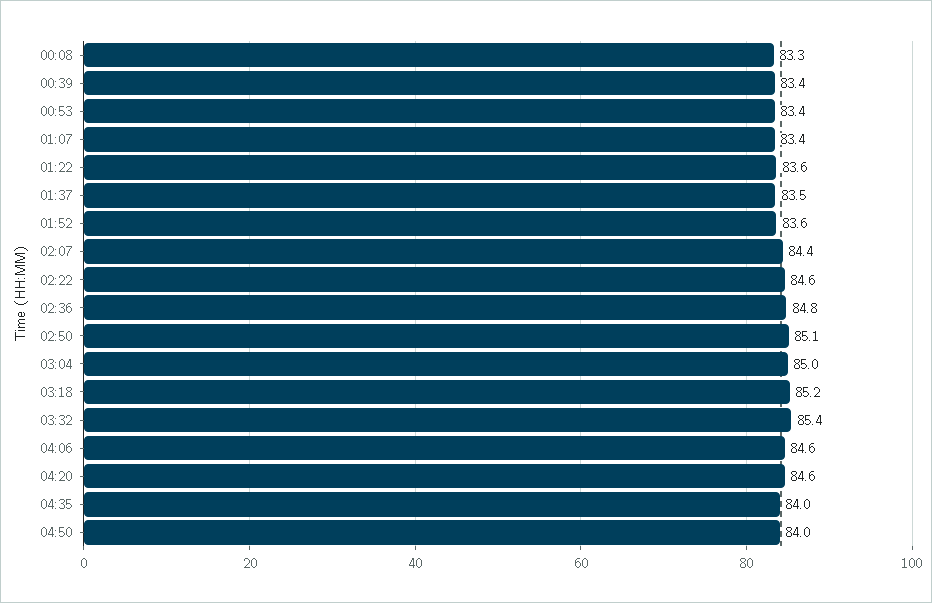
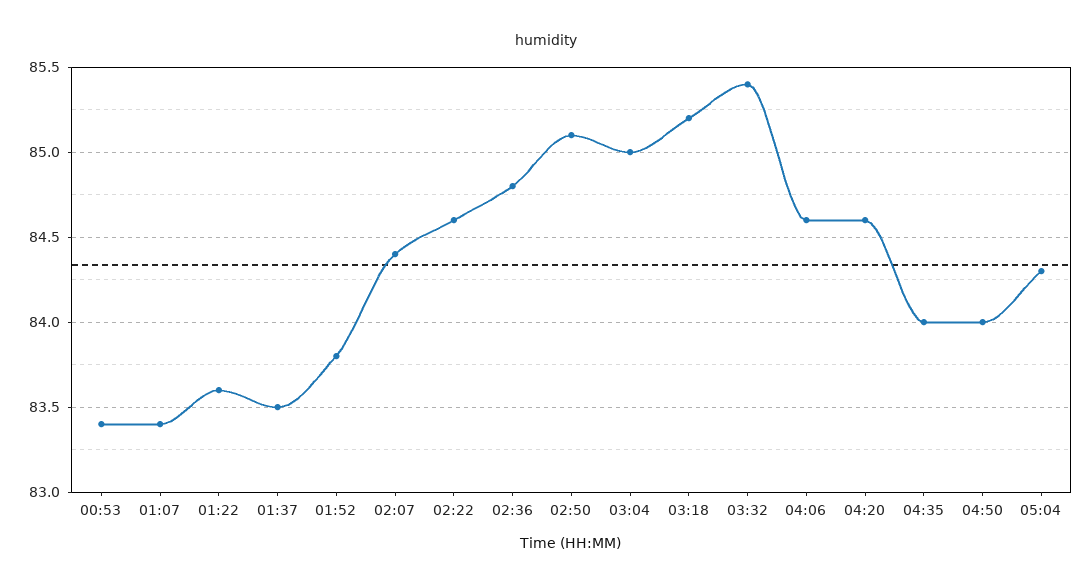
00:08: 83.3 -> none
00:39: 83.4 -> none
01:52: 83.6 -> 83.8
05:04: none -> 84.3

